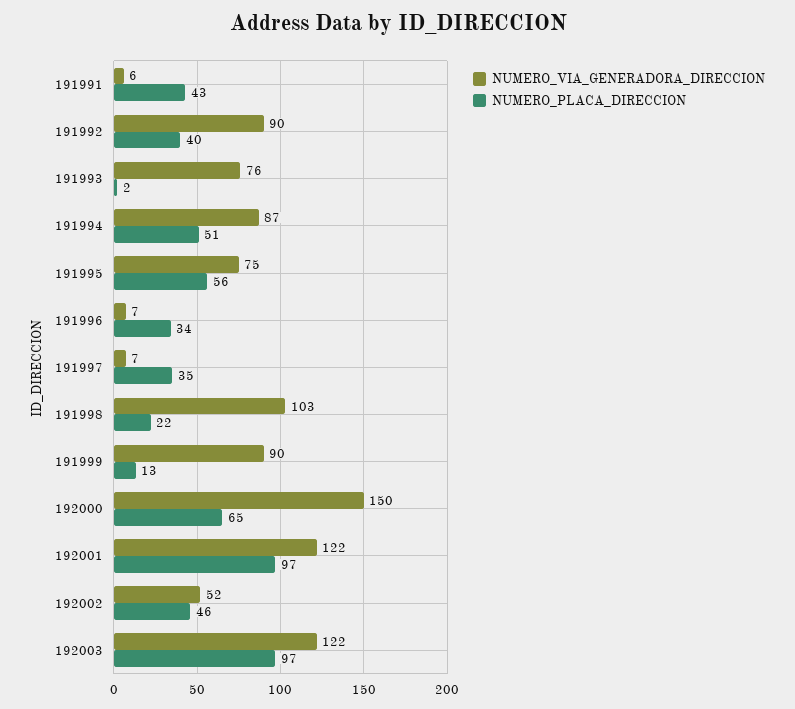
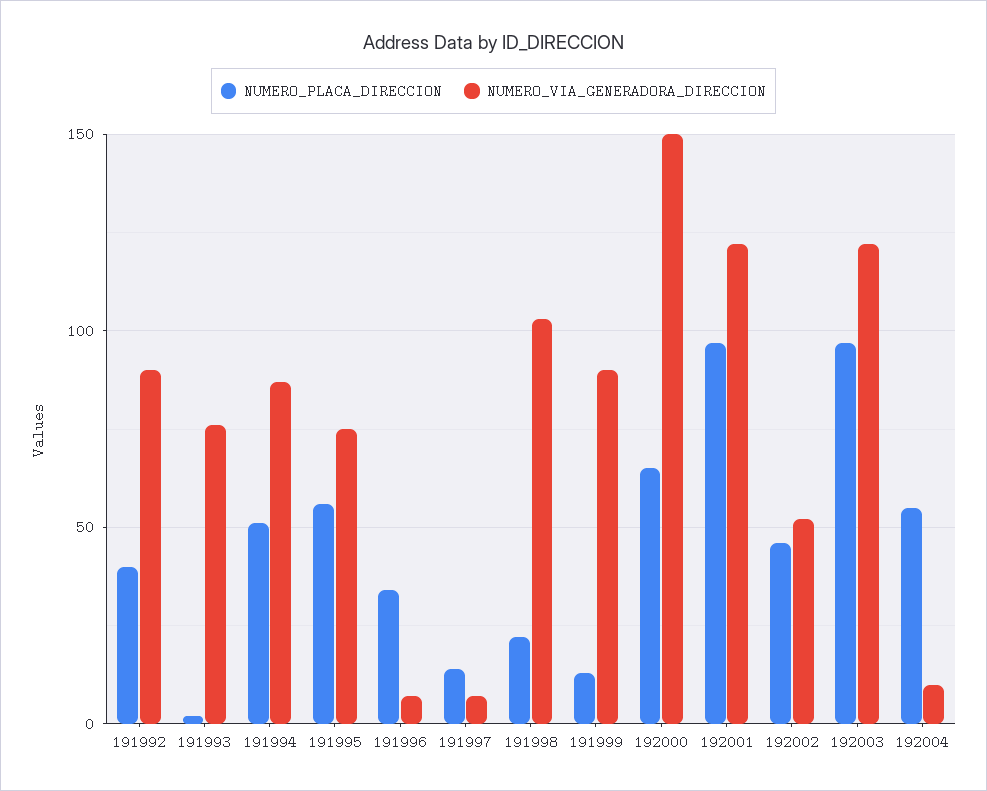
NUMERO_VIA_GENERADORA_DIRECCION, 191991: 6 -> none
NUMERO_PLACA_DIRECCION, 191991: 43 -> none
NUMERO_PLACA_DIRECCION, 191997: 35 -> 15
NUMERO_PLACA_DIRECCION, 192004: none -> 55
NUMERO_VIA_GENERADORA_DIRECCION, 192004: none -> 10

